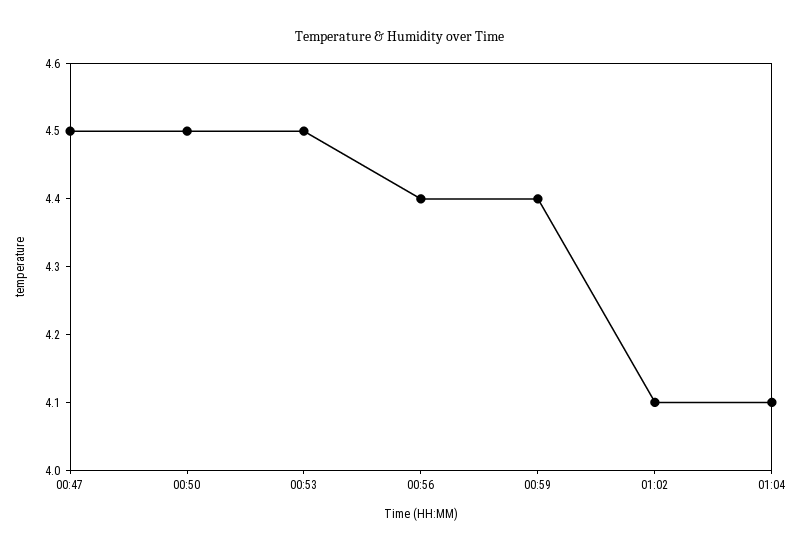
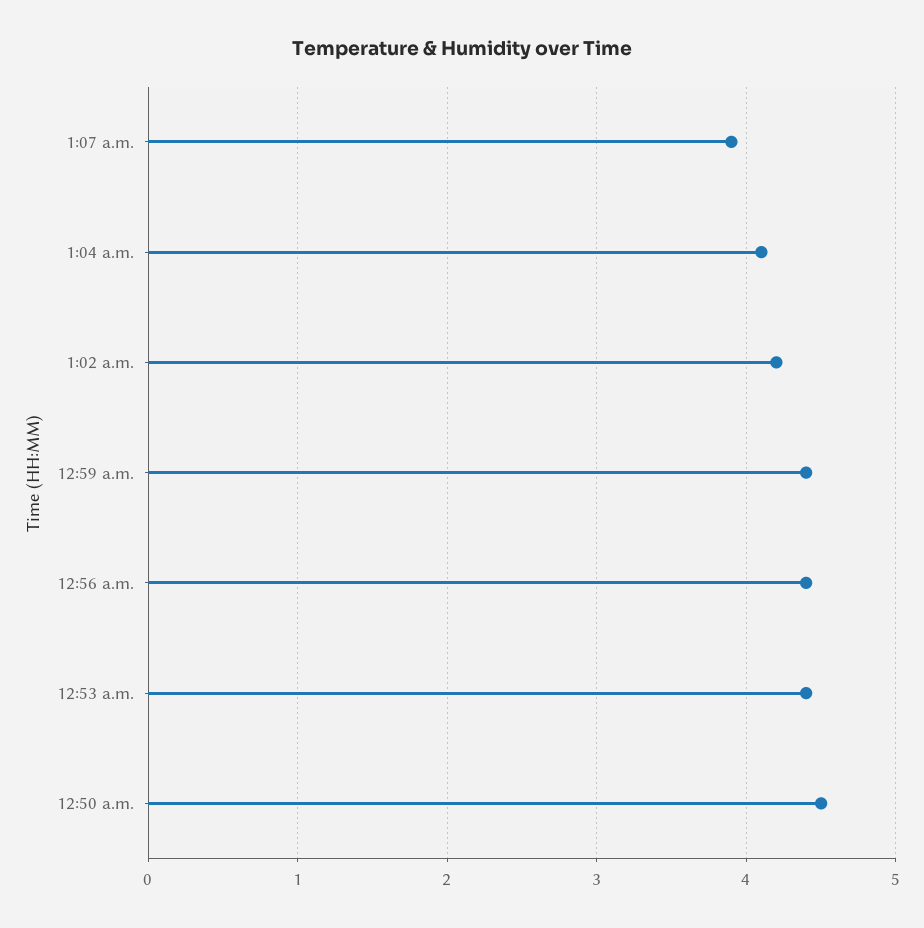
00:47: 4.5 -> none
00:53: 4.5 -> 4.4
01:02: 4.1 -> 4.2
1:07 a.m.: none -> 3.9

